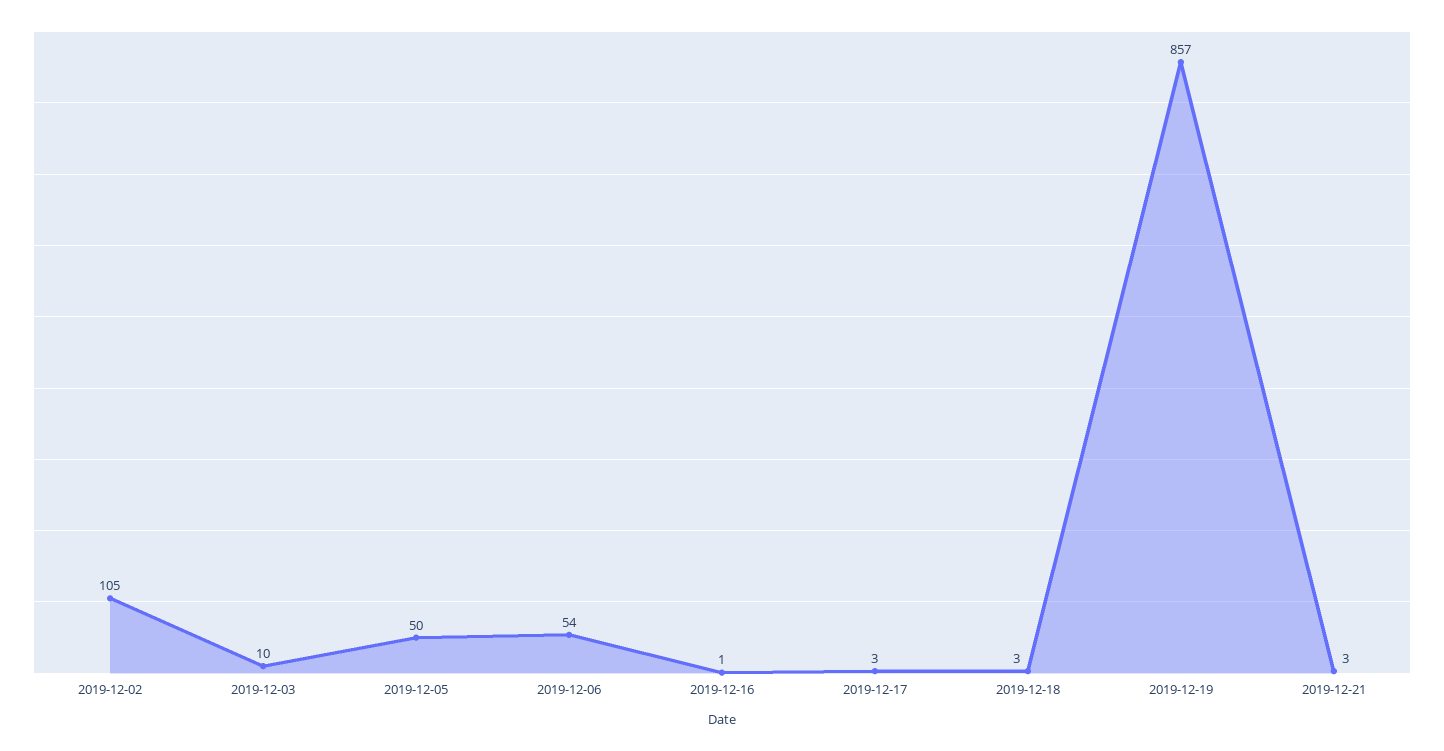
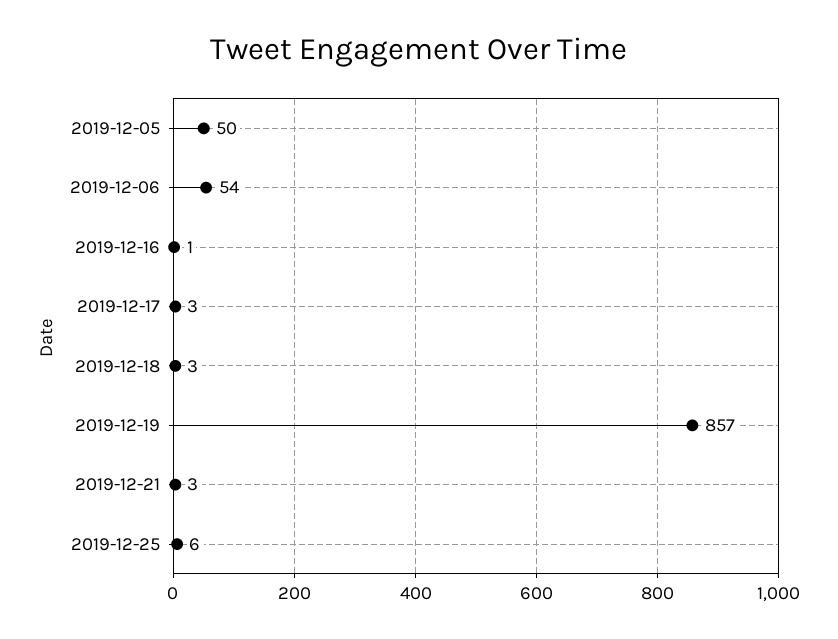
2019-12-02: 105 -> none
2019-12-03: 10 -> none
2019-12-25: none -> 6

